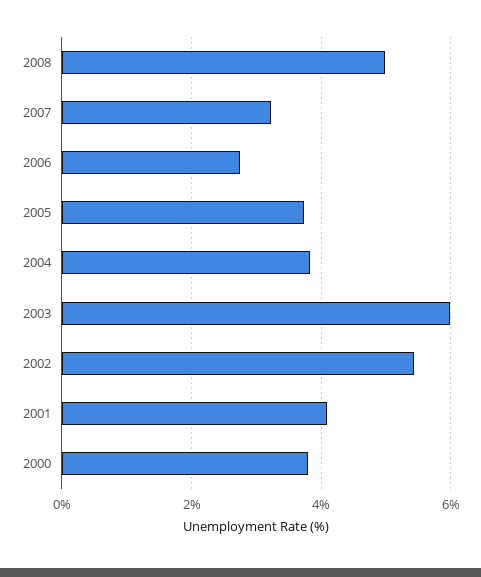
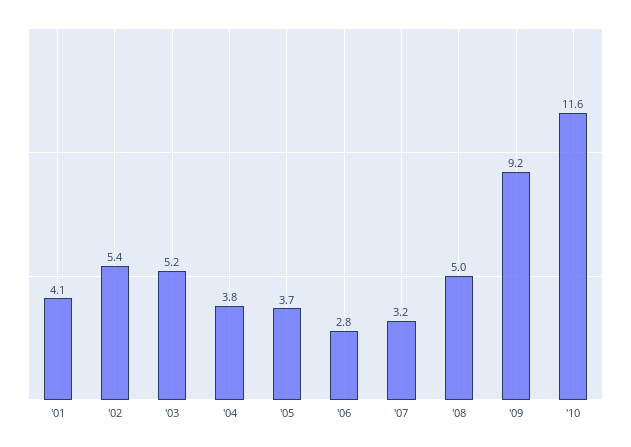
2003: 6 -> 5.2
2000: 3.8 -> none
'09: none -> 9.2
'10: none -> 11.6

